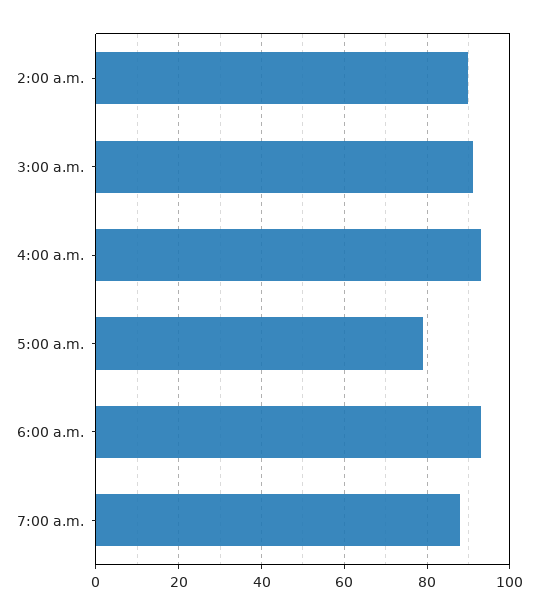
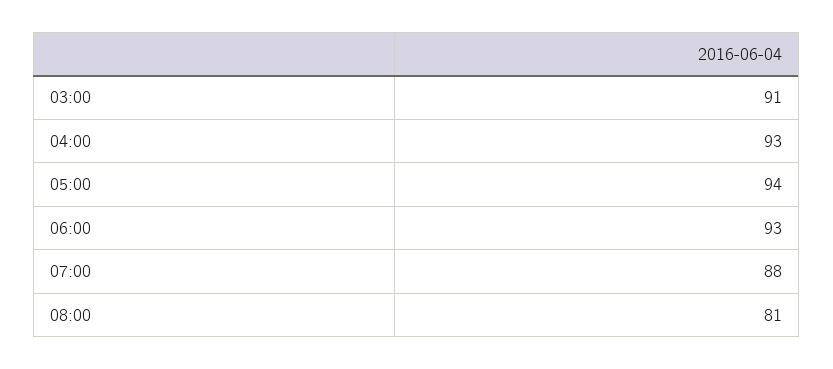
2:00 a.m.: 90 -> none
5:00 a.m.: 80 -> 94
08:00: none -> 81

